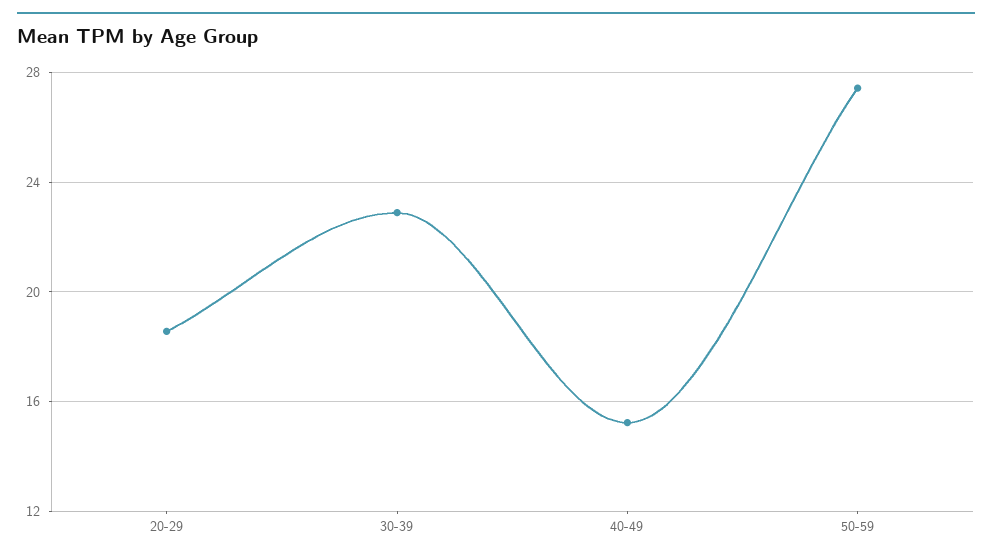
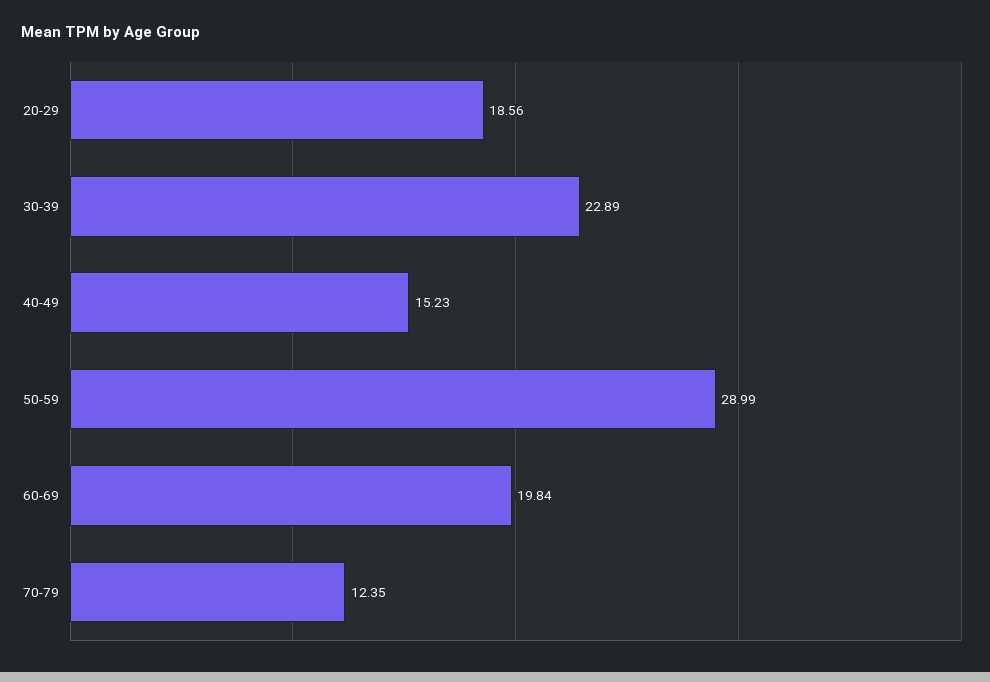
50-59: 27.5 -> 28.99
60-69: none -> 19.84
70-79: none -> 12.35

